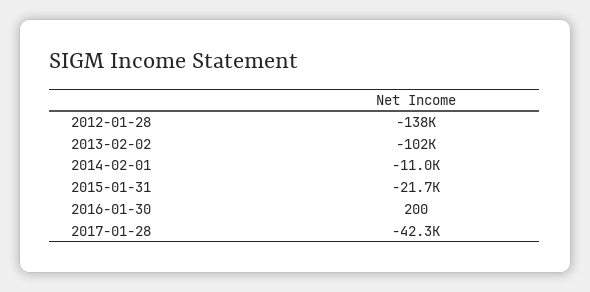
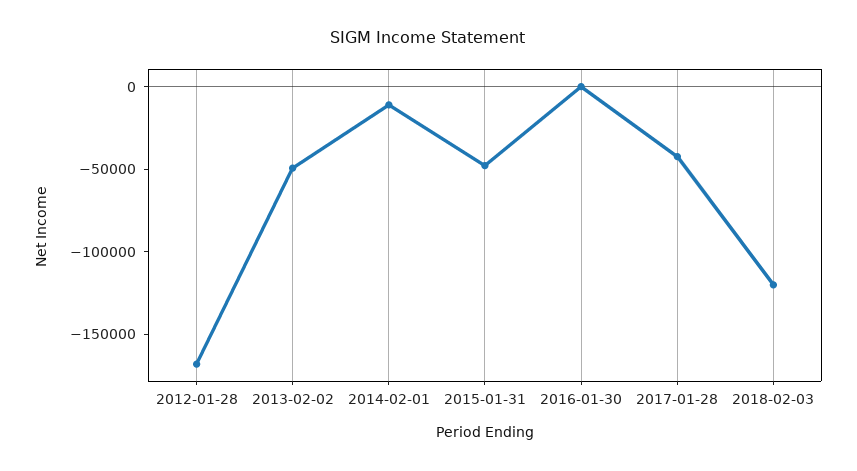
2012-01-28: -138000 -> -170000
2013-02-02: -102000 -> -50000
2015-01-31: -21700 -> -50000
2018-02-03: none -> -120000

